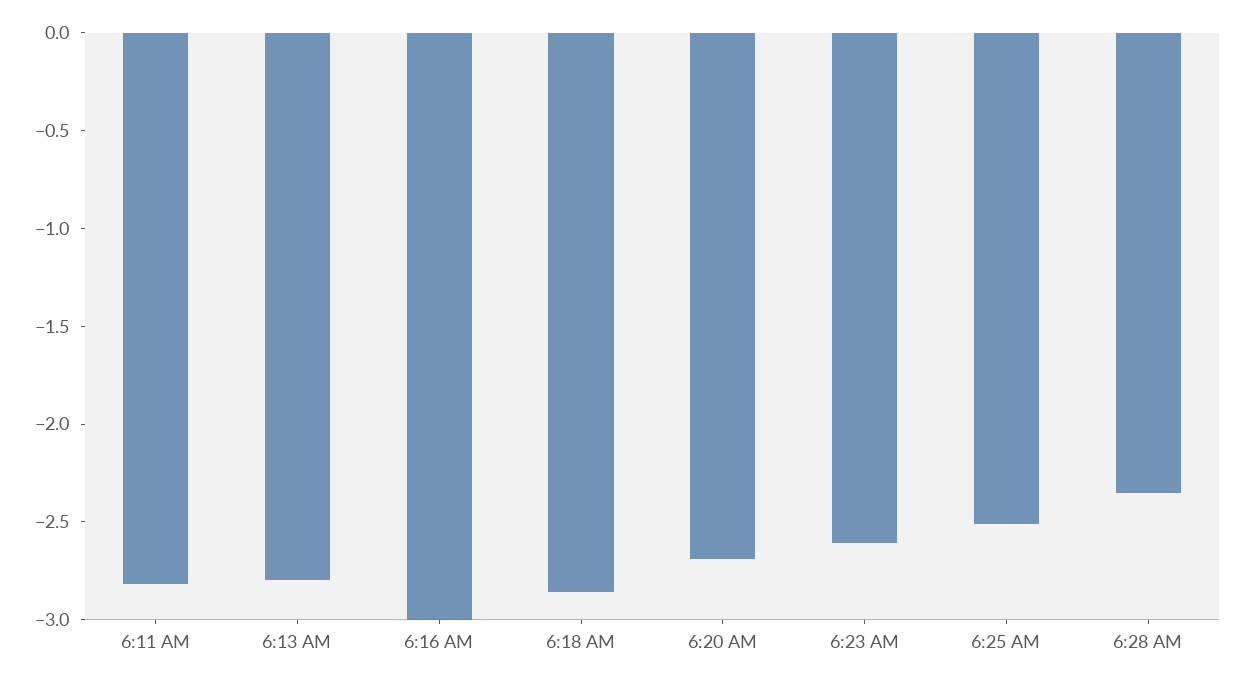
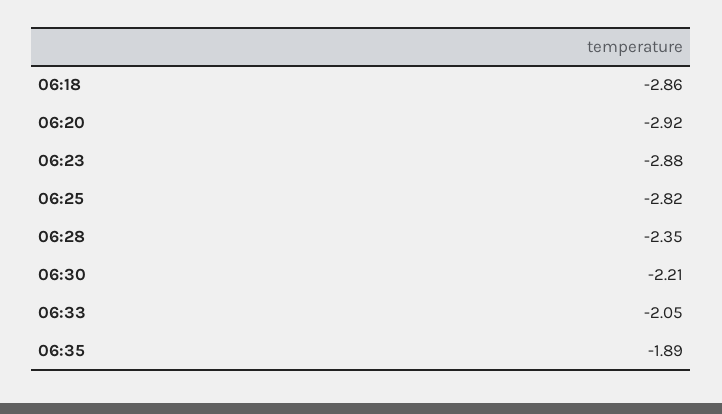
6:11 AM: -2.8 -> none
6:13 AM: -2.8 -> none
6:16 AM: -3 -> none
6:20 AM: -2.7 -> -2.92
6:23 AM: -2.6 -> -2.88
6:25 AM: -2.5 -> -2.82
06:30: none -> -2.21
06:33: none -> -2.05
06:35: none -> -1.89

